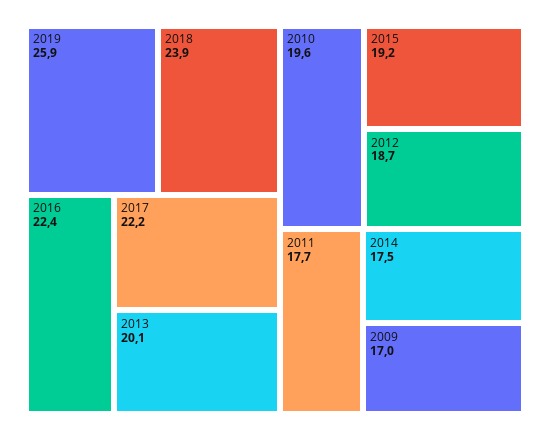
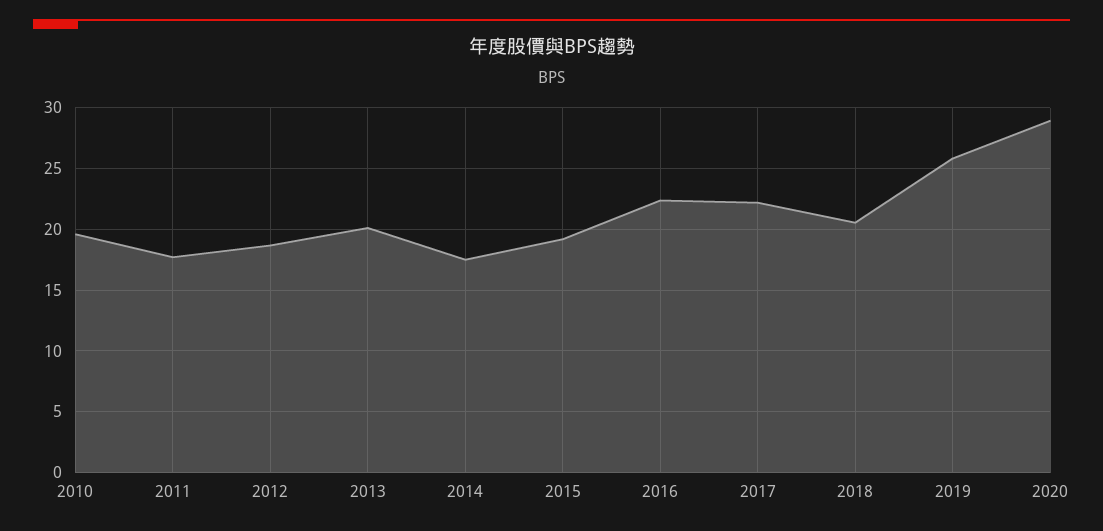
2018: 23.9 -> 20.5
2009: 17 -> none
2020: none -> 29

